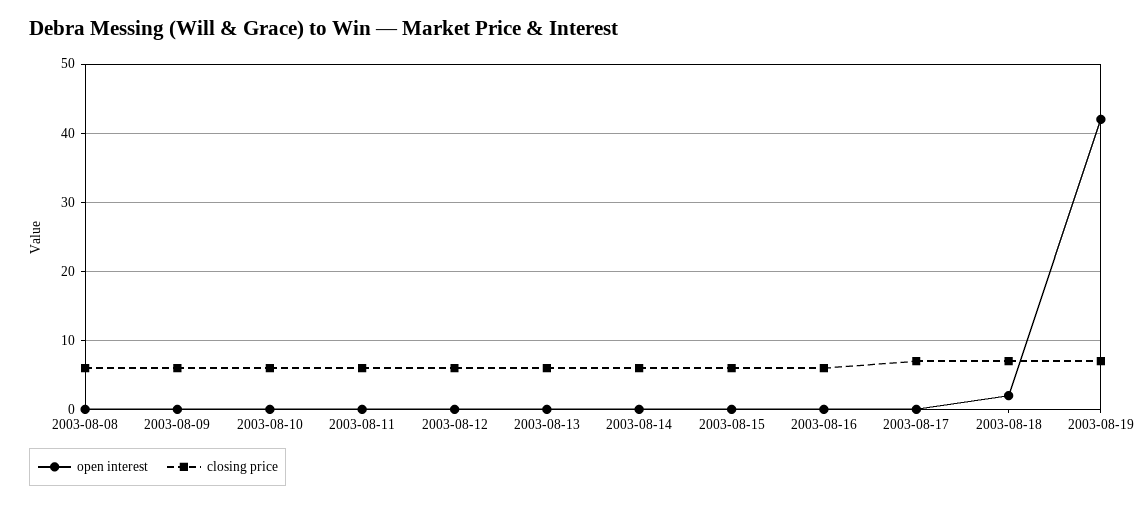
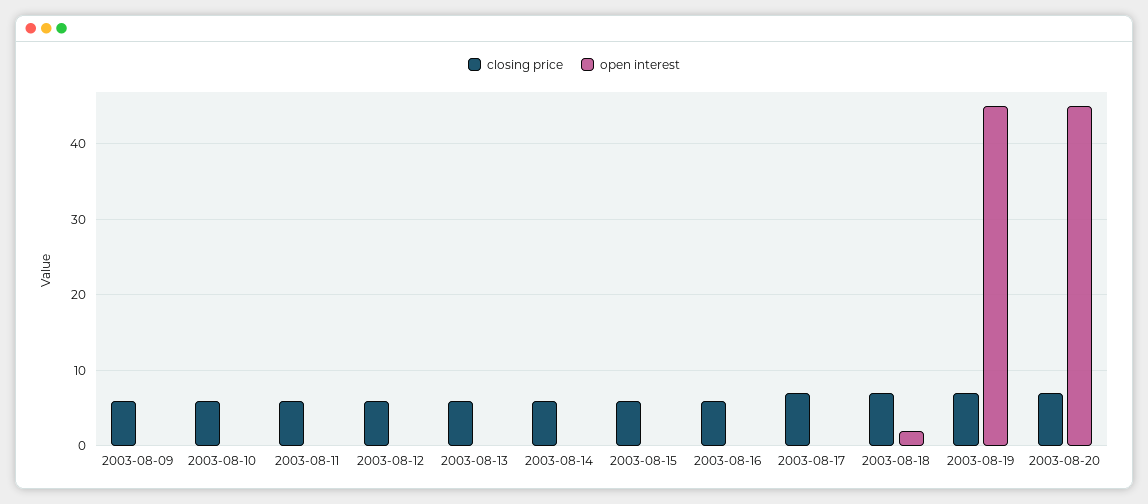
open interest, 2003-08-08: 0 -> none
closing price, 2003-08-08: 6 -> none
open interest, 2003-08-19: 42 -> 45
closing price, 2003-08-20: none -> 7
open interest, 2003-08-20: none -> 45

